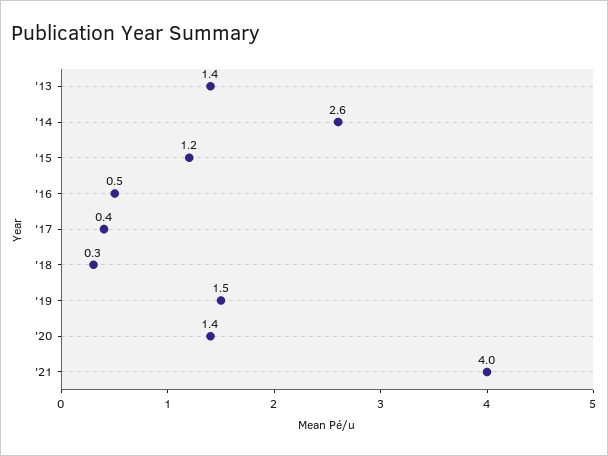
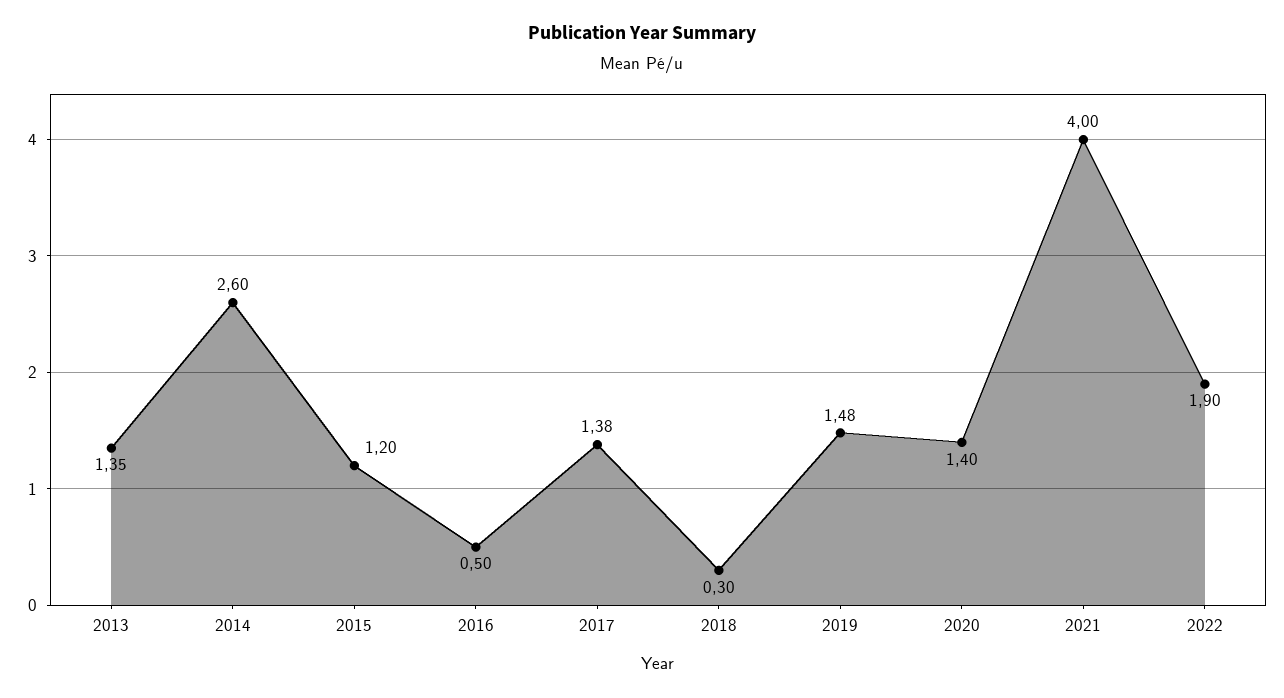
'17: 0.4 -> 1.38
2022: none -> 1.9

